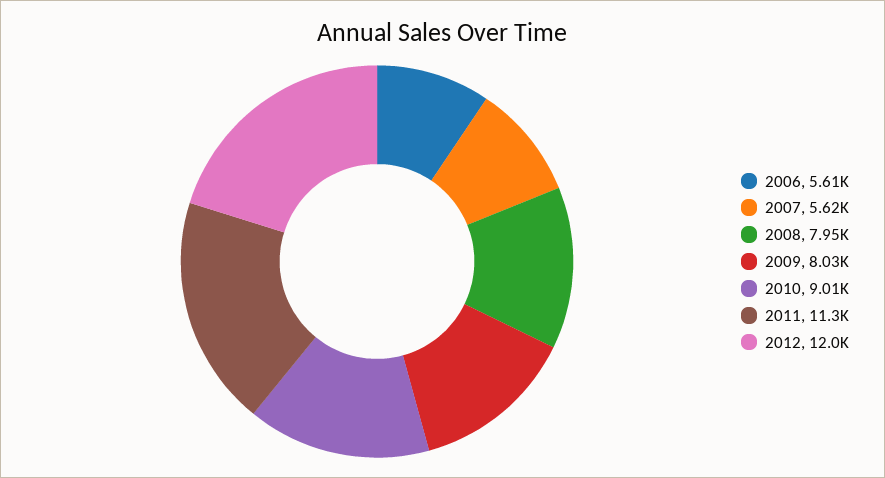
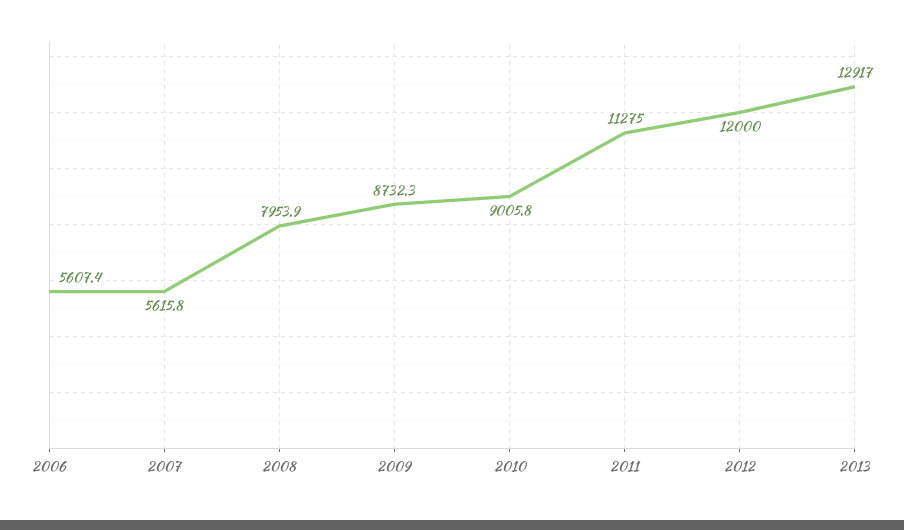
2009: 8030 -> 8732.3
2013: none -> 12917

